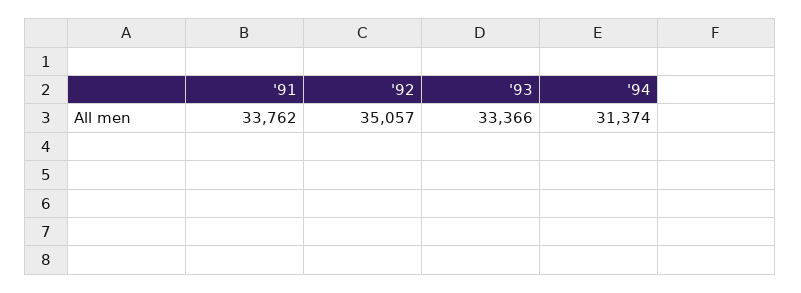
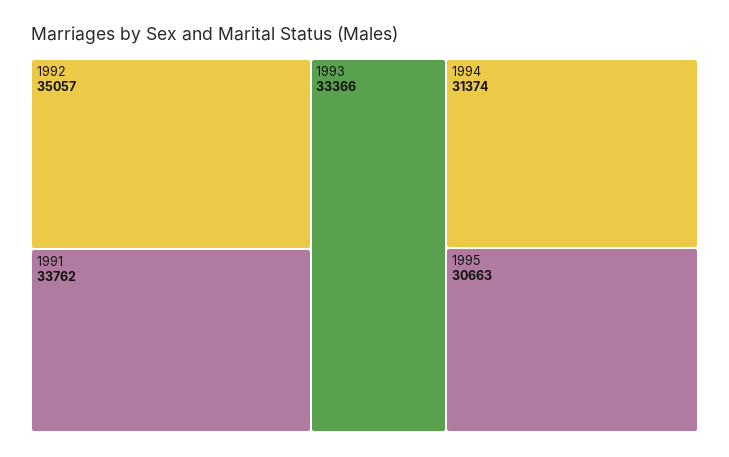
1995: none -> 30663

